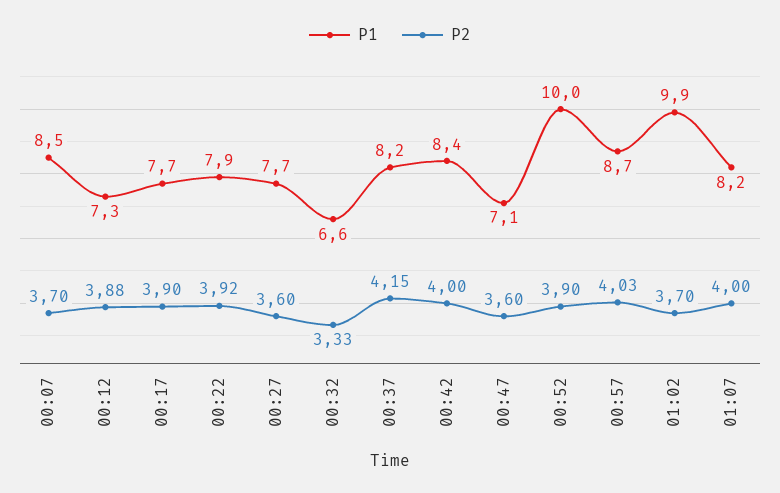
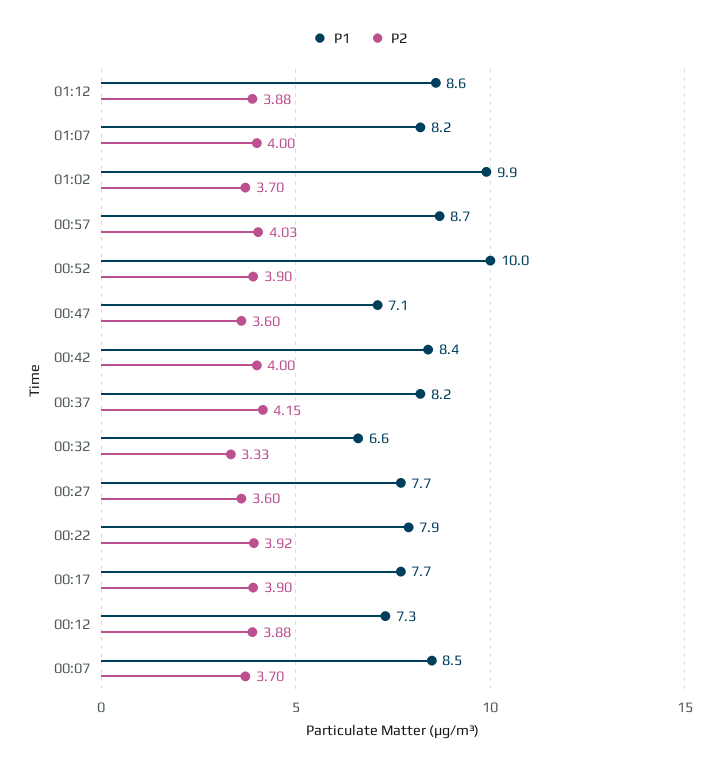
P1, 01:12: none -> 8.6
P2, 01:12: none -> 3.88

